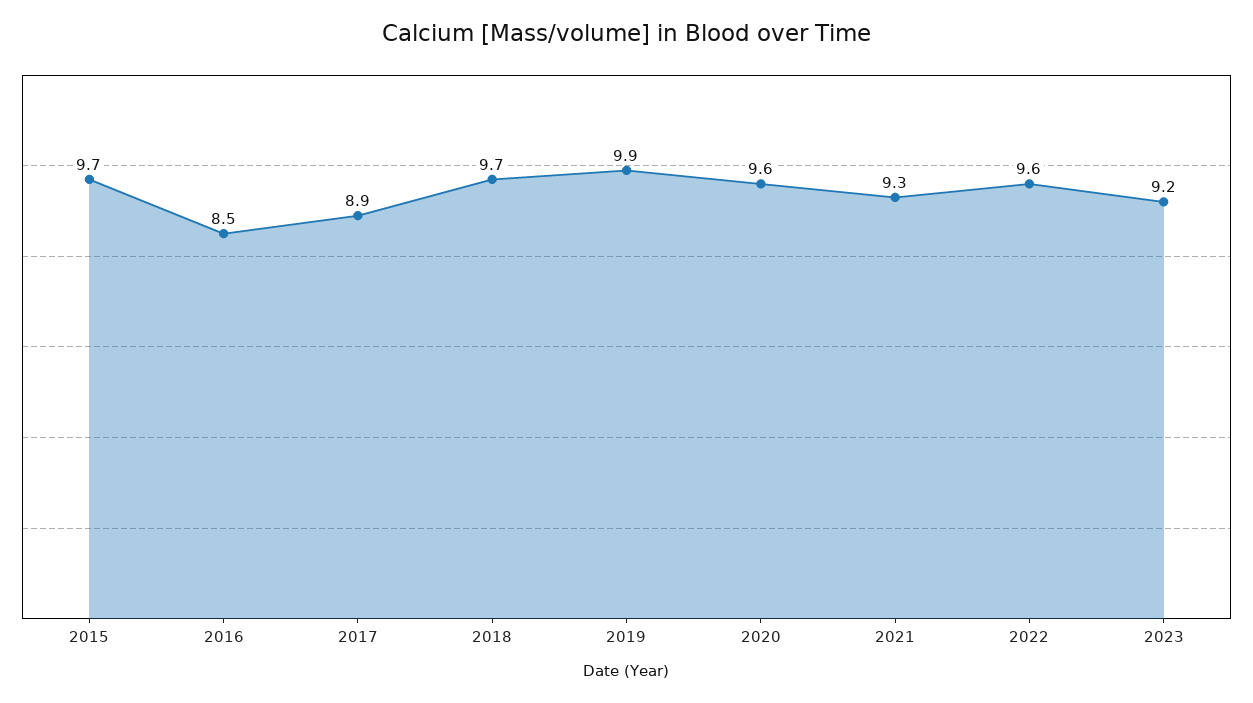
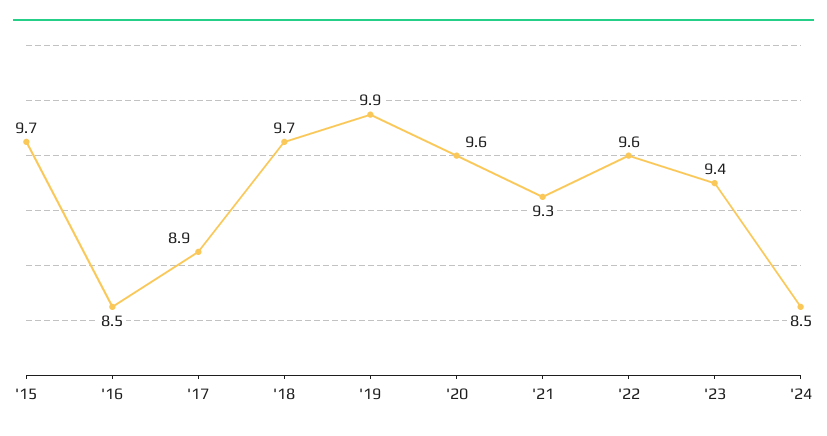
2023: 9.2 -> 9.4
'24: none -> 8.5

